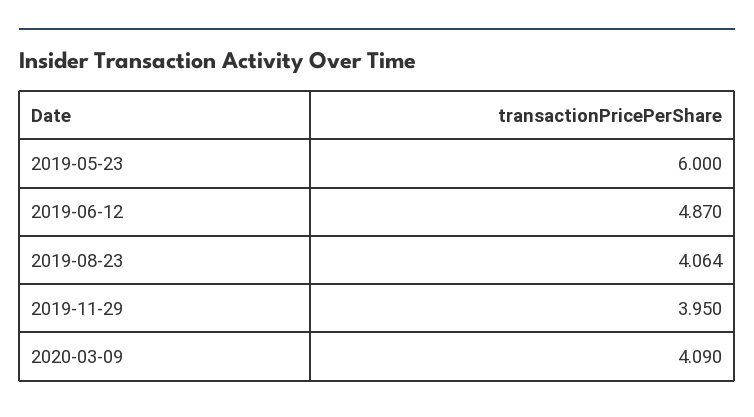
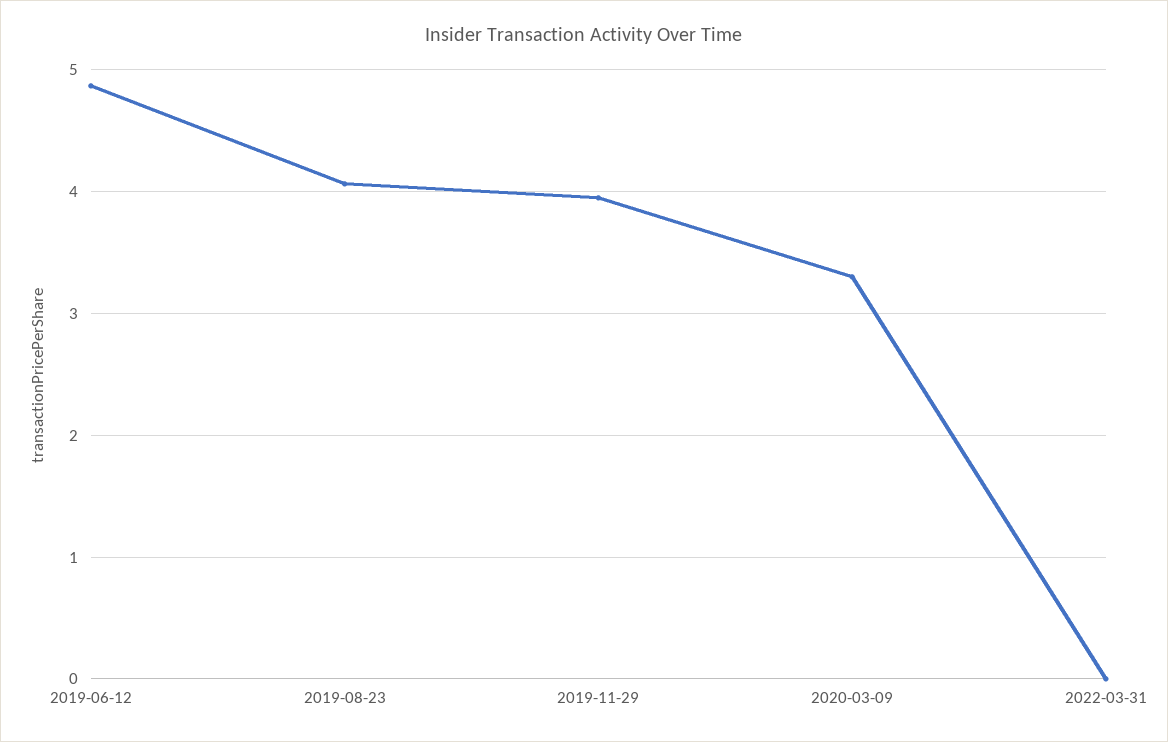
2019-05-23: 6 -> none
2020-03-09: 4.09 -> 3.3
2022-03-31: none -> 0

